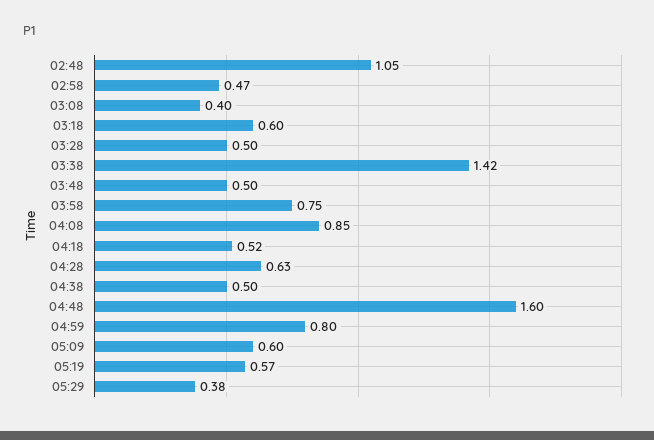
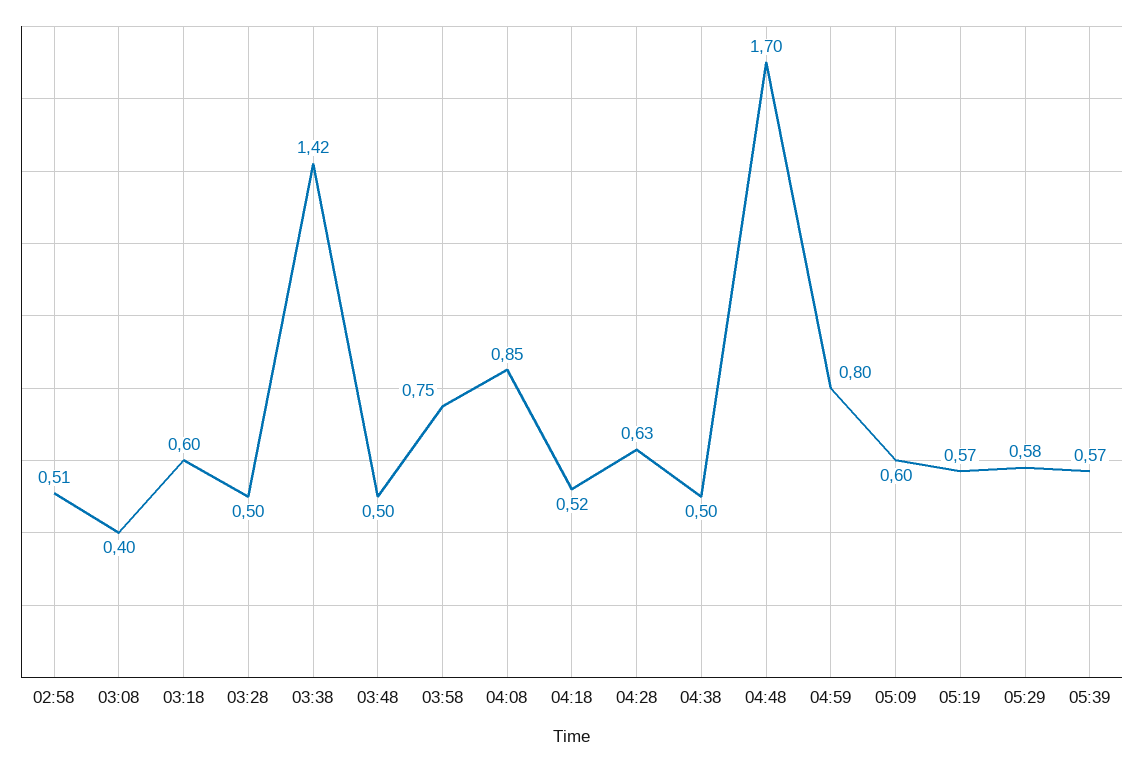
02:48: 1.05 -> none
02:58: 0.47 -> 0.51
04:48: 1.6 -> 1.7
05:29: 0.38 -> 0.58
05:39: none -> 0.57

